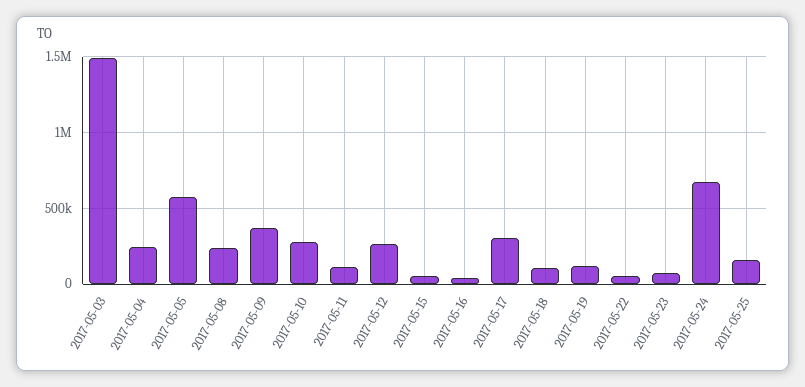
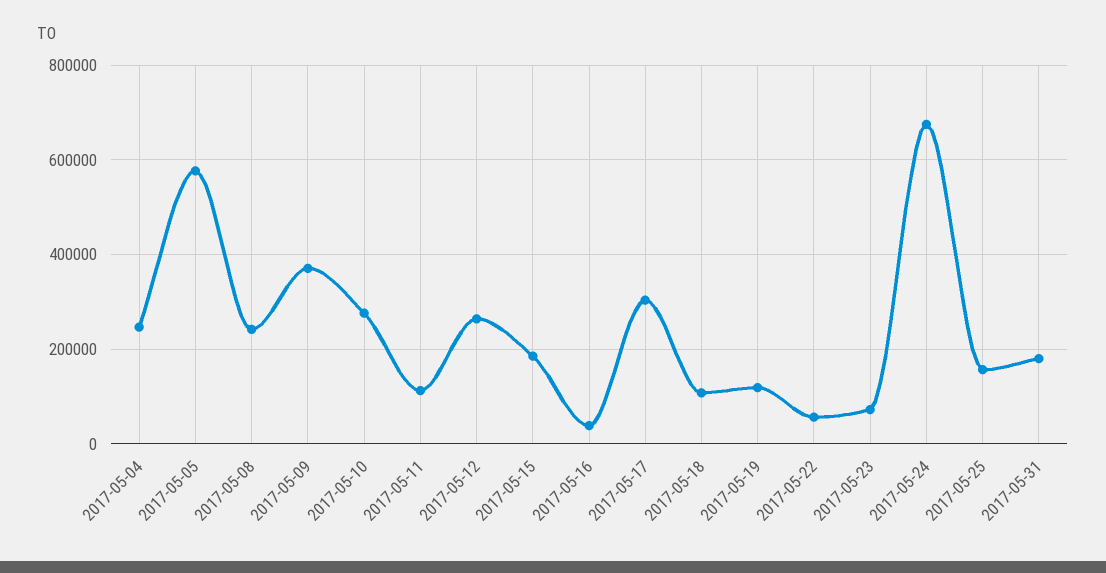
2017-05-03: 1500000 -> none
2017-05-15: 50000 -> 180000
2017-05-31: none -> 180000

